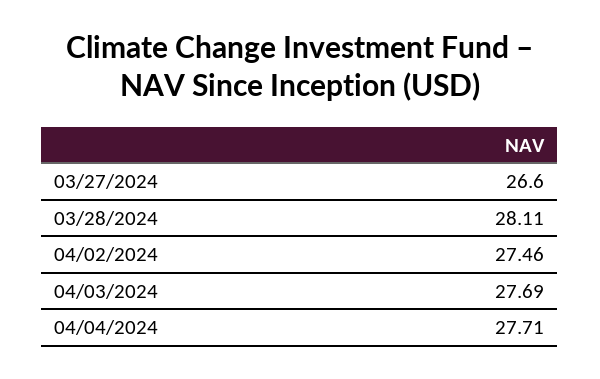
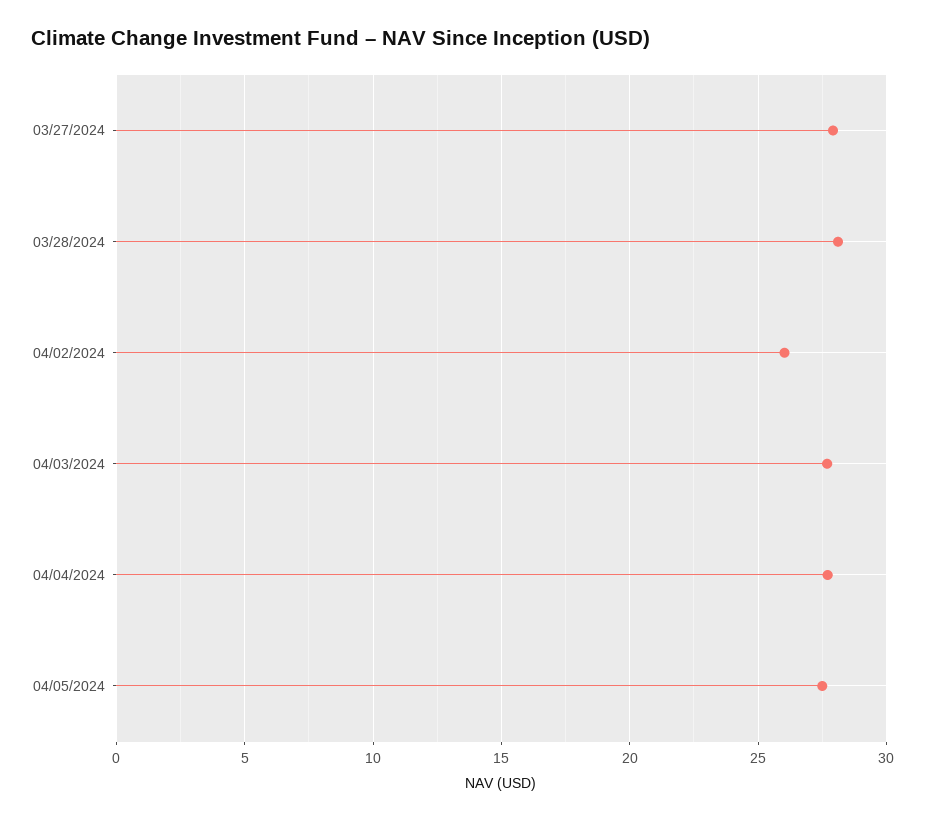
03/27/2024: 26.6 -> 28
04/02/2024: 27.46 -> 26
04/05/2024: none -> 27.5

